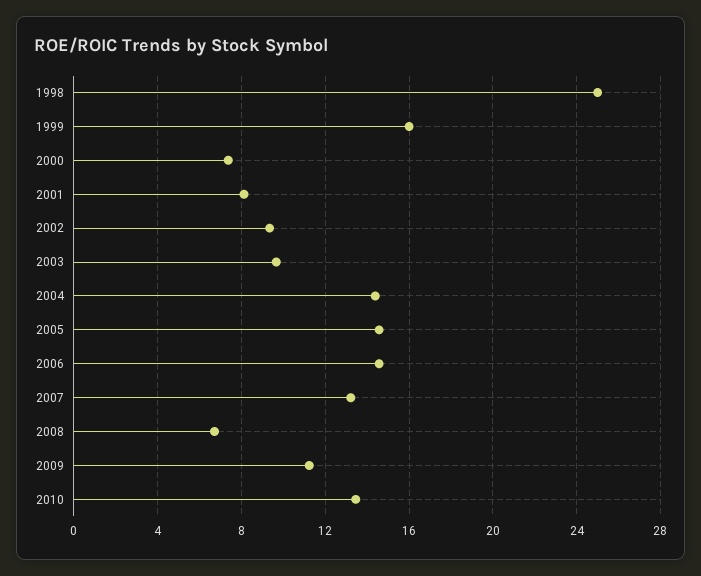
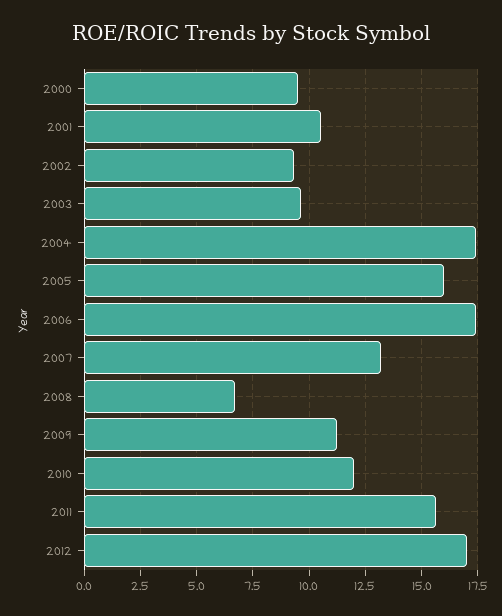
1998: 25 -> none
1999: 16 -> none
2000: 7.5 -> 9.5
2001: 8 -> 10.5
2004: 14.5 -> 17.5
2005: 14.5 -> 16
2006: 14.5 -> 17.5
2010: 13.5 -> 12
2011: none -> 15.5
2012: none -> 17

